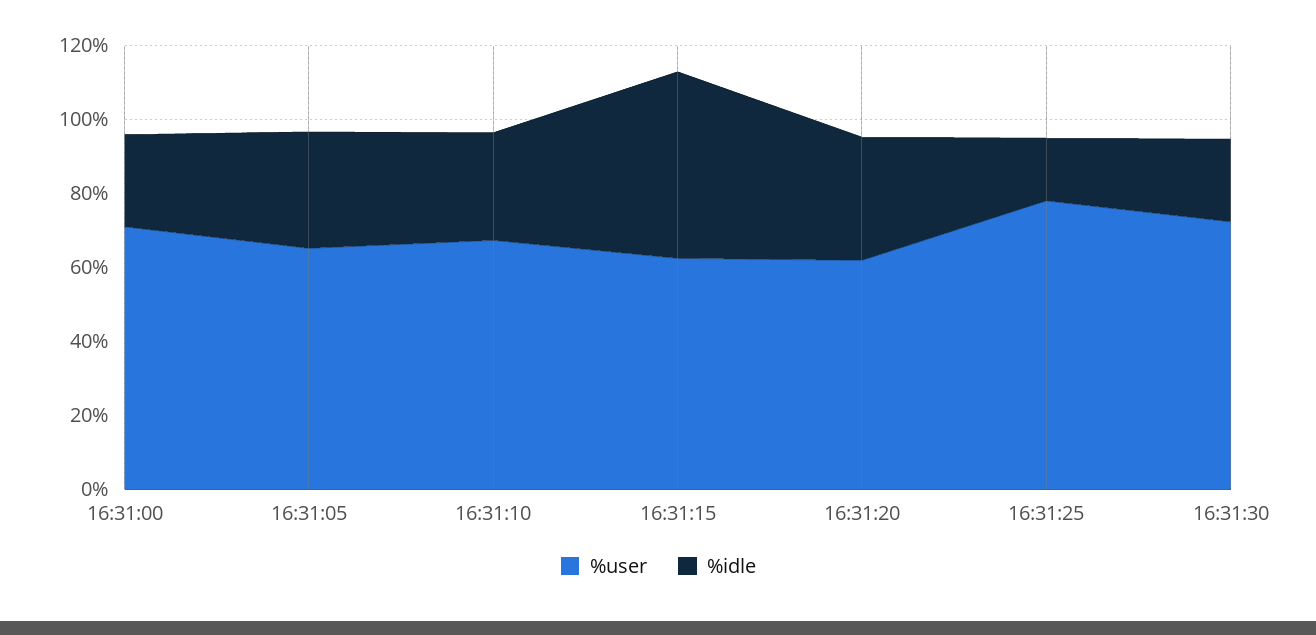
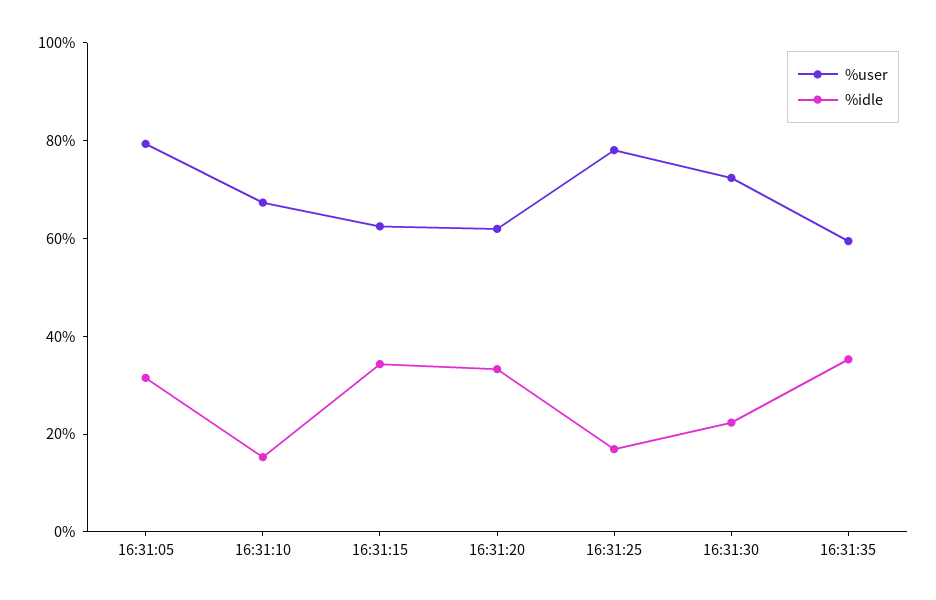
%user, 16:31:00: 70 -> none
%idle, 16:31:00: 25 -> none
%user, 16:31:05: 65 -> 80
%idle, 16:31:10: 30 -> 15
%idle, 16:31:15: 50 -> 35
%user, 16:31:35: none -> 60
%idle, 16:31:35: none -> 35

